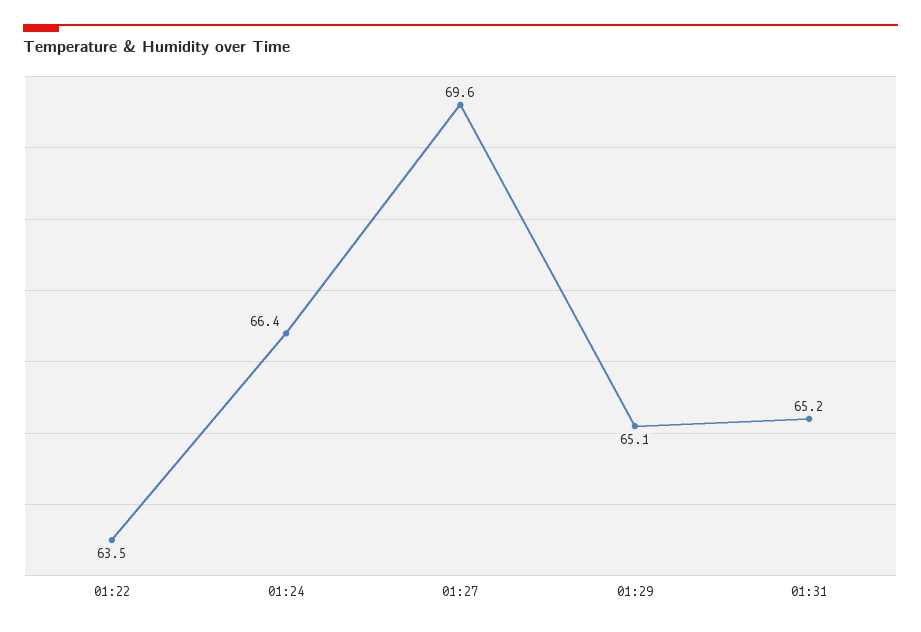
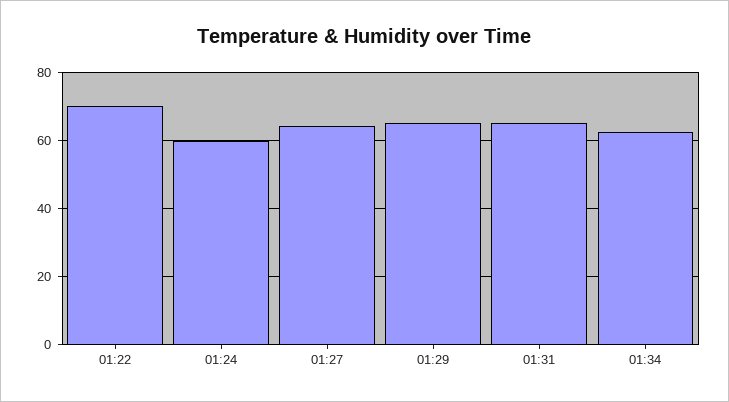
01:22: 63.5 -> 70
01:24: 66.4 -> 60
01:27: 69.6 -> 64
01:34: none -> 62

